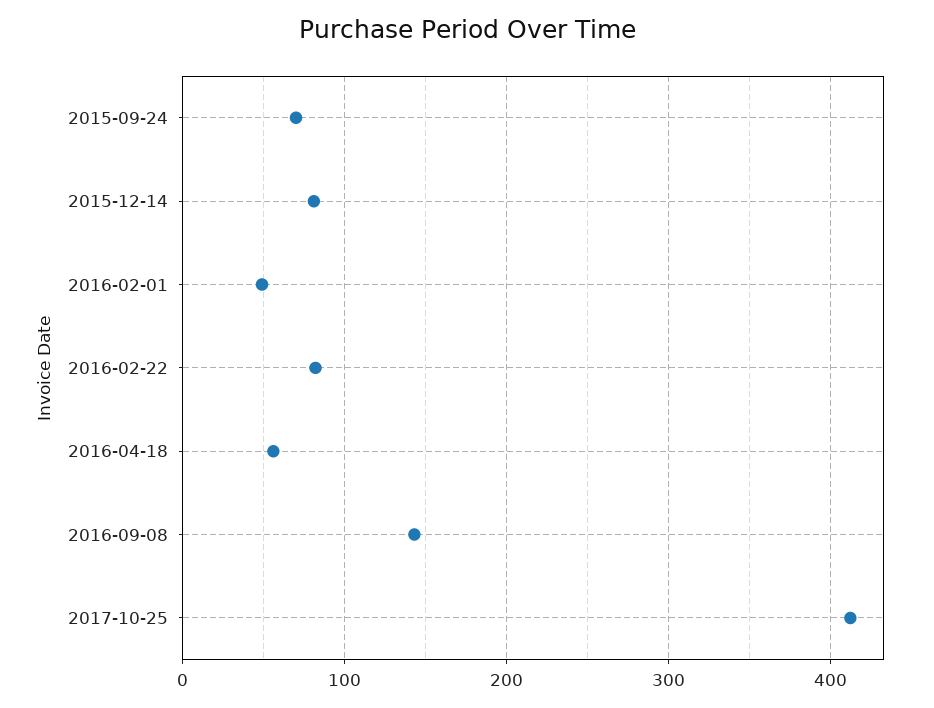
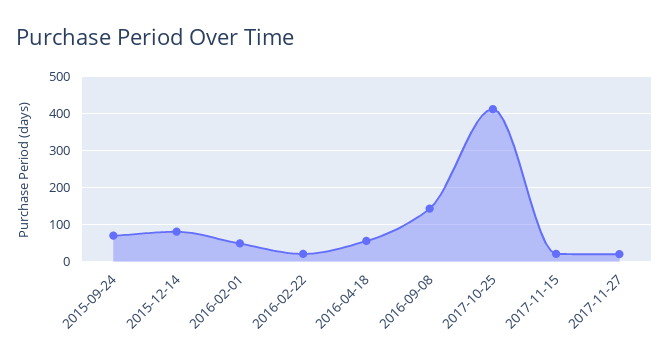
2016-02-22: 80 -> 20
2017-11-15: none -> 20
2017-11-27: none -> 20

